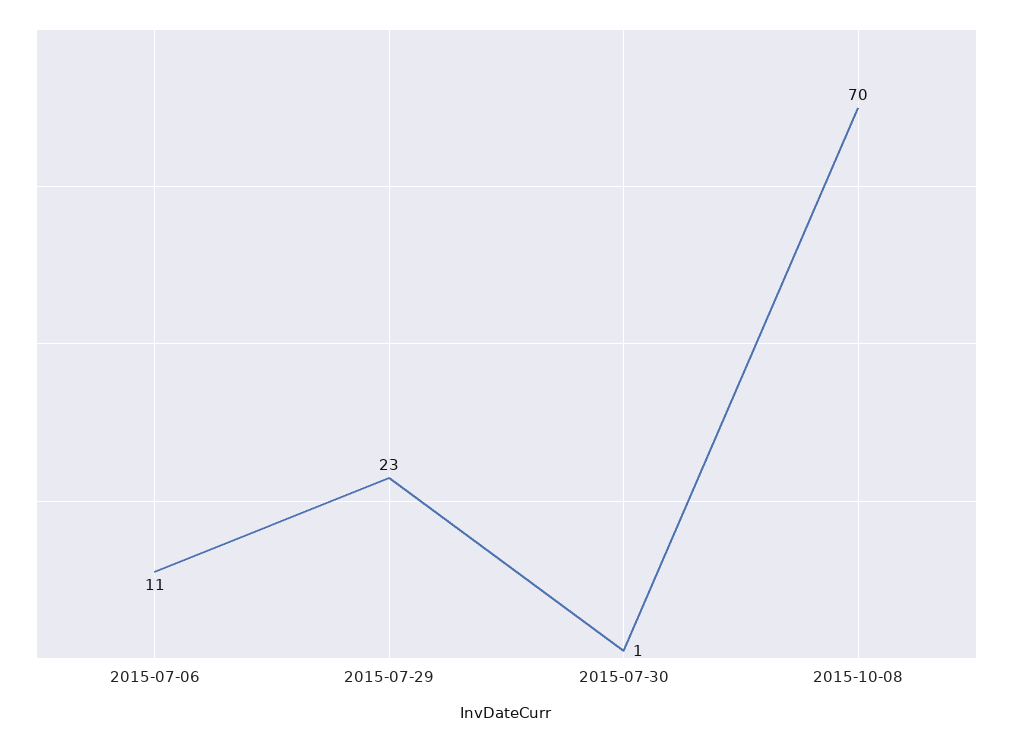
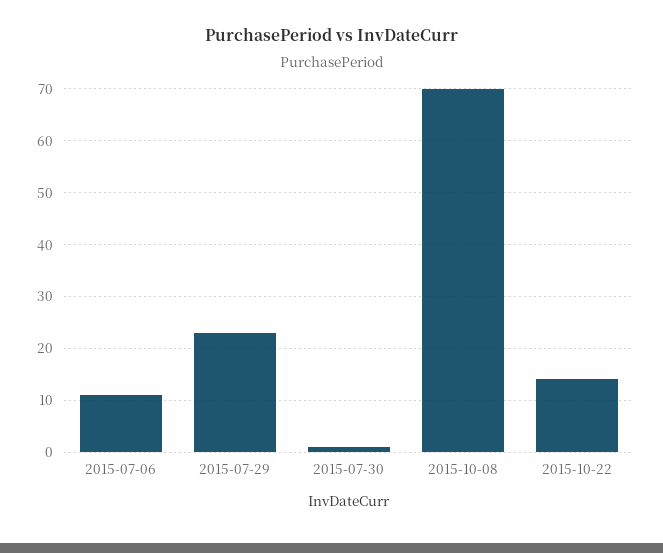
2015-10-22: none -> 15

